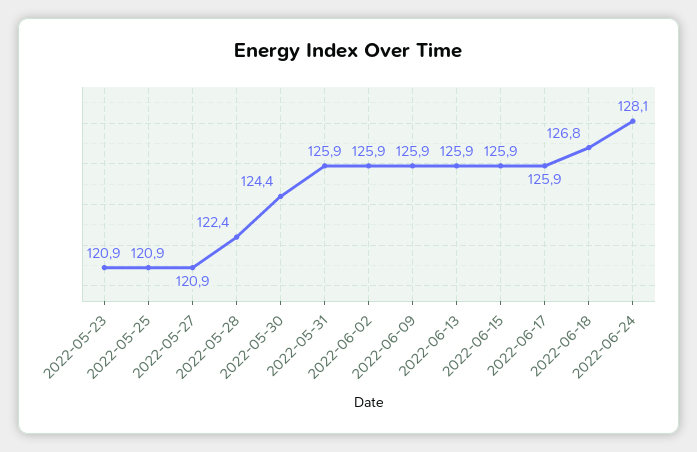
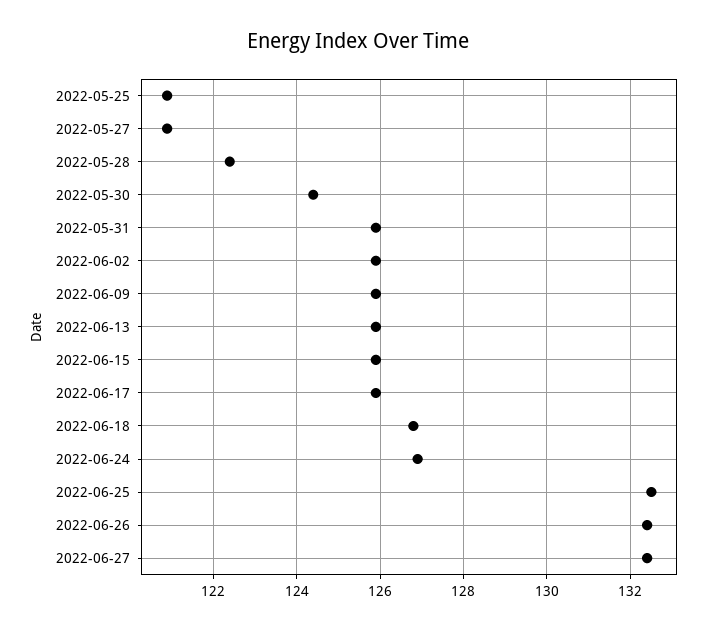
2022-05-23: 120.9 -> none
2022-06-24: 128.1 -> 127
2022-06-25: none -> 132.5
2022-06-26: none -> 132.5
2022-06-27: none -> 132.5

